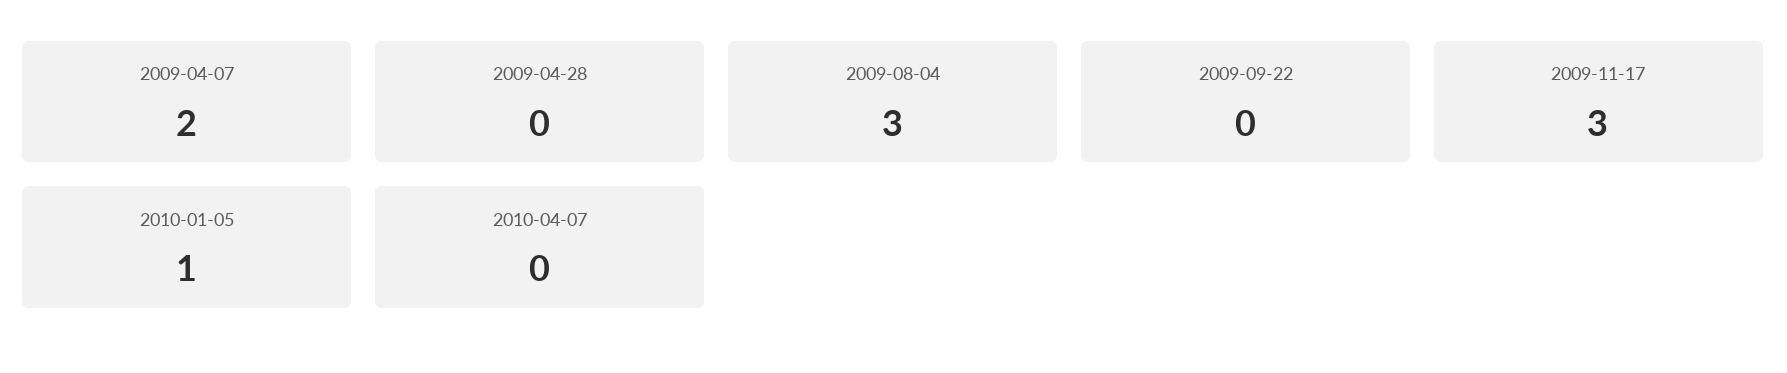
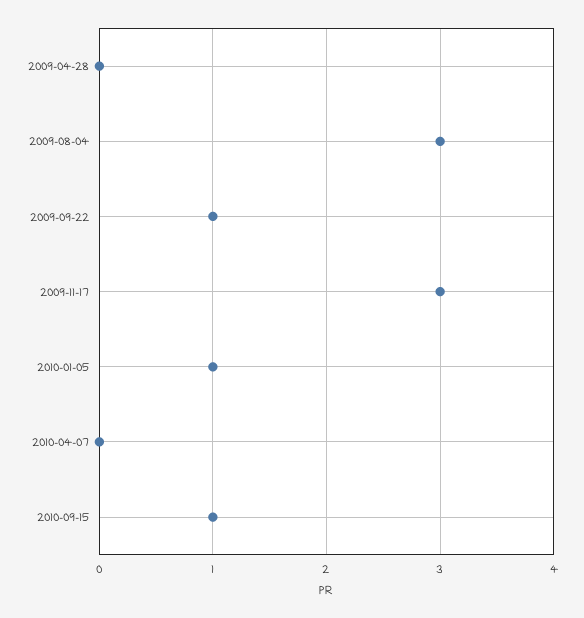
2009-04-07: 2 -> none
2009-09-22: 0 -> 1
2010-09-15: none -> 1

